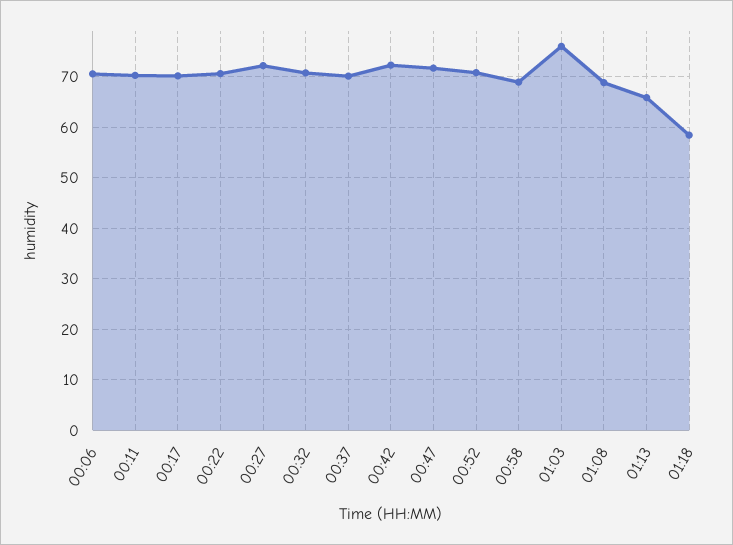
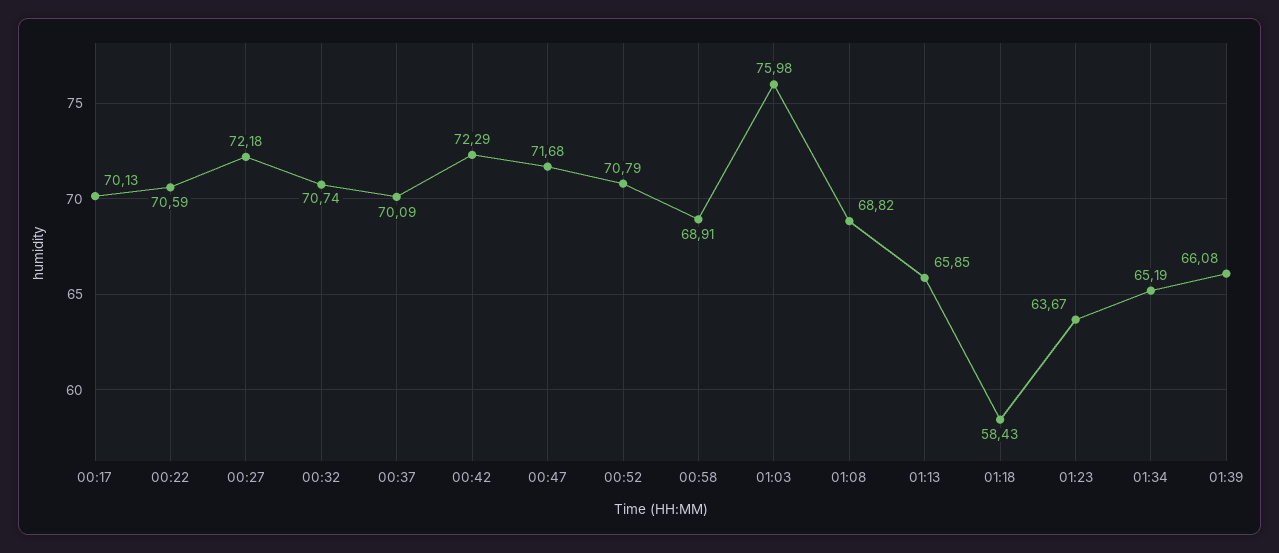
00:06: 70 -> none
00:11: 70 -> none
01:23: none -> 63.67
01:34: none -> 65.19
01:39: none -> 66.08

